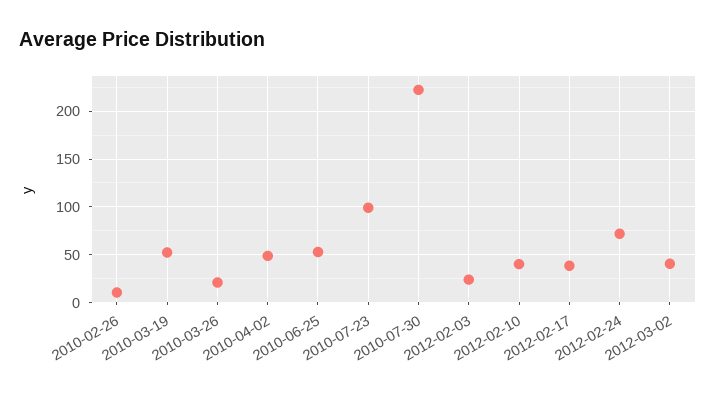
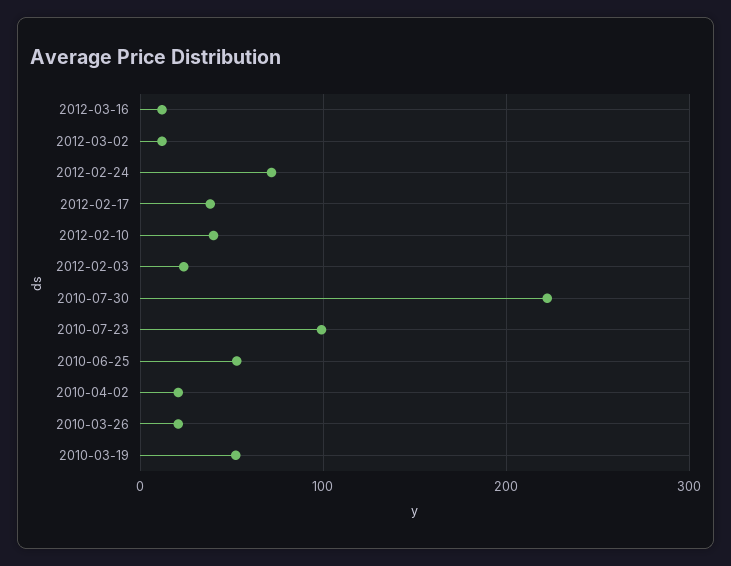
2010-02-26: 10 -> none
2010-04-02: 50 -> 20
2012-03-02: 40 -> 10
2012-03-16: none -> 10

